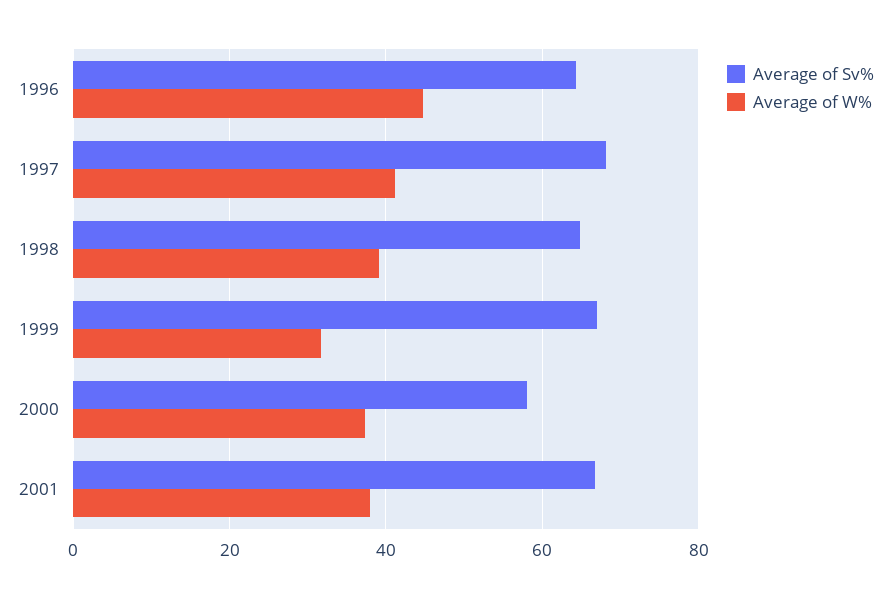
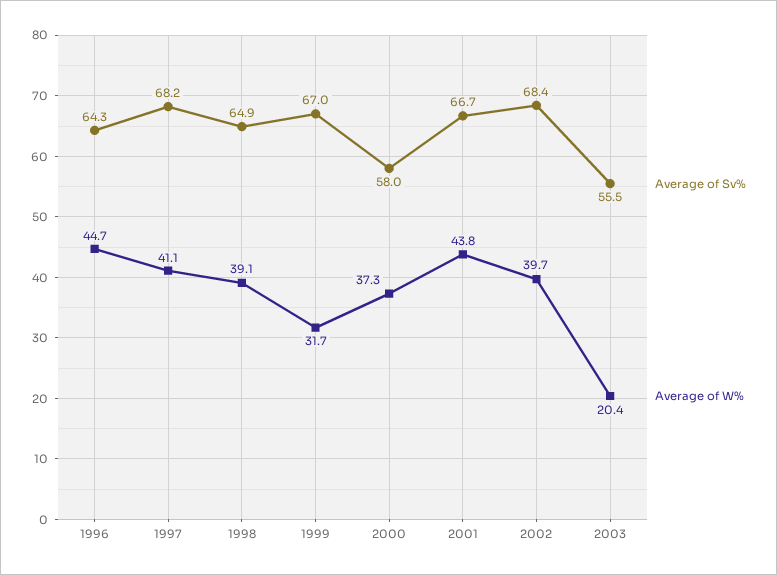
Average of W%, 2001: 38 -> 43.8
Average of Sv%, 2002: none -> 68.4
Average of W%, 2002: none -> 39.7
Average of Sv%, 2003: none -> 55.5
Average of W%, 2003: none -> 20.4

